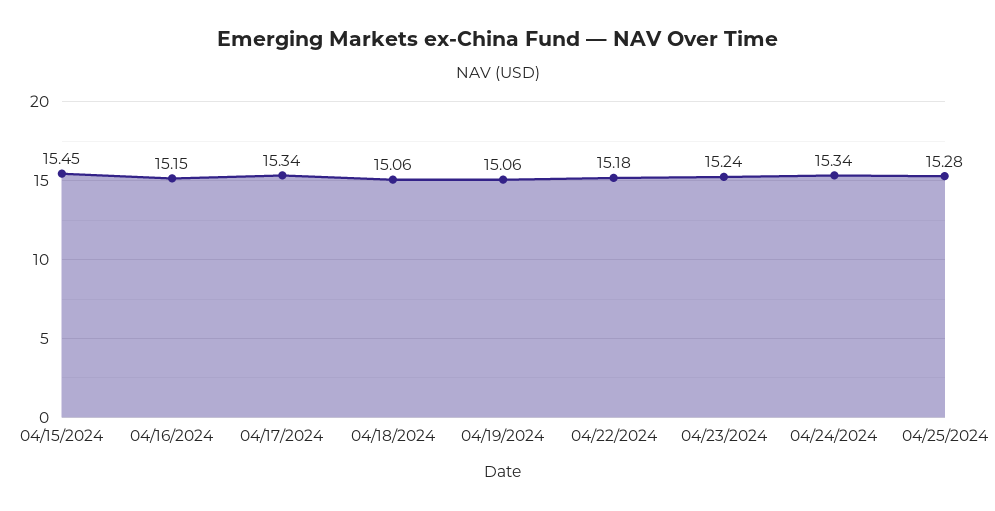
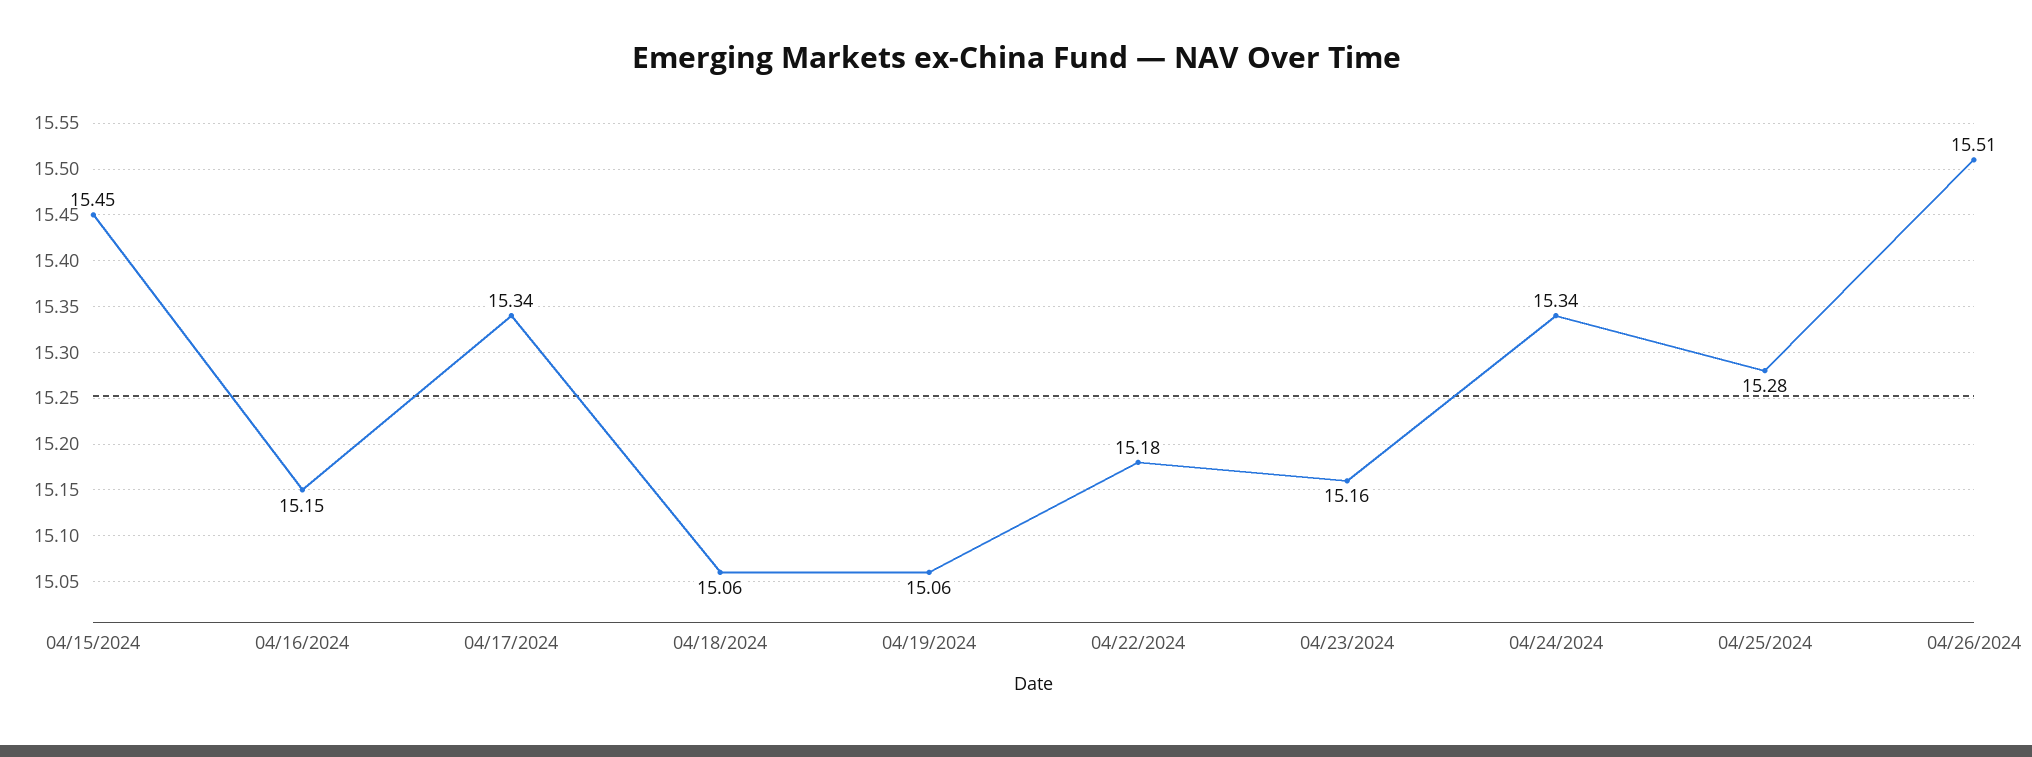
04/23/2024: 15.24 -> 15.16
04/26/2024: none -> 15.51

